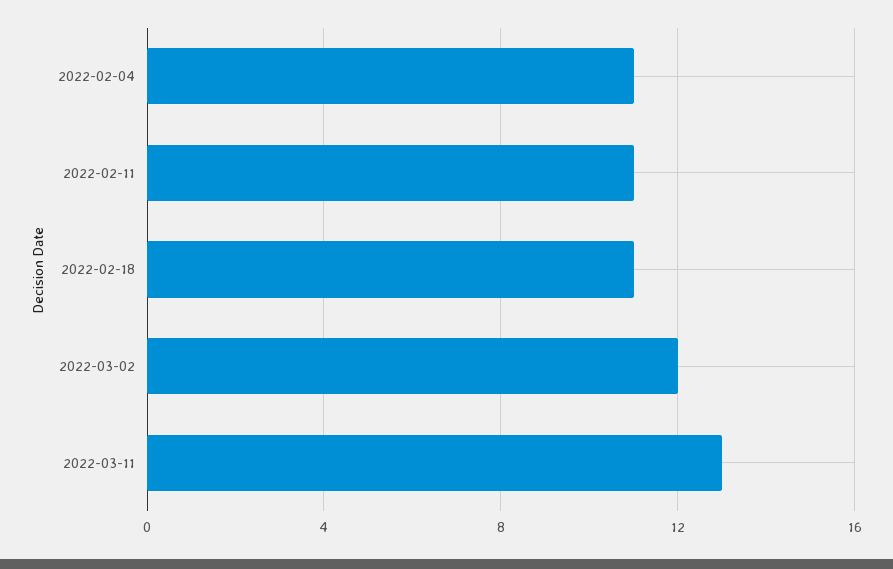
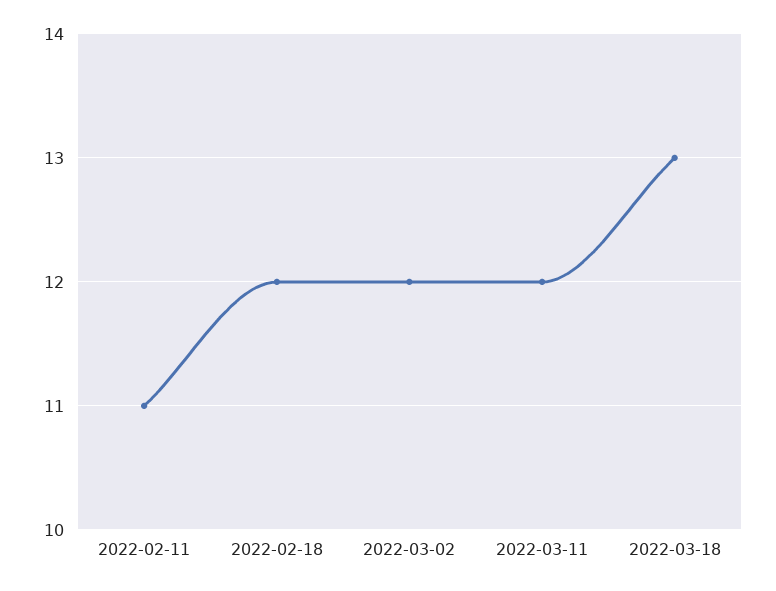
2022-02-04: 11 -> none
2022-02-18: 11 -> 12
2022-03-11: 13 -> 12
2022-03-18: none -> 13

